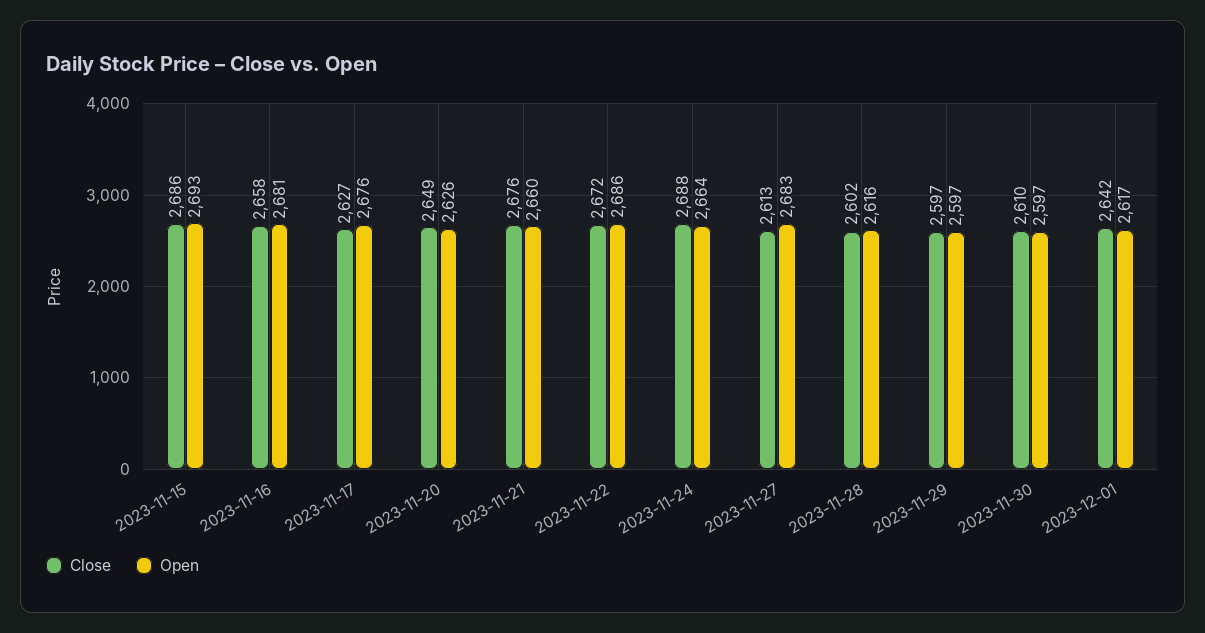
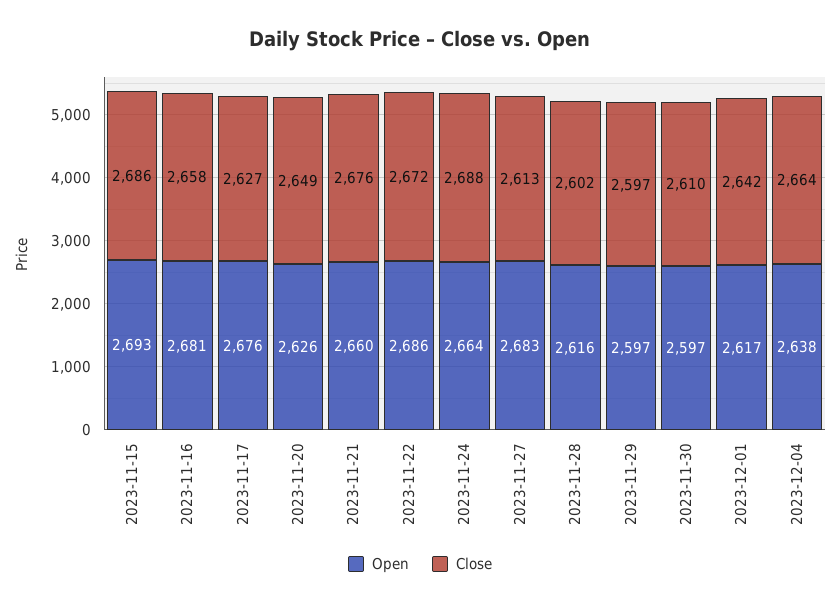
Open, 2023-12-04: none -> 2638
Close, 2023-12-04: none -> 2664

